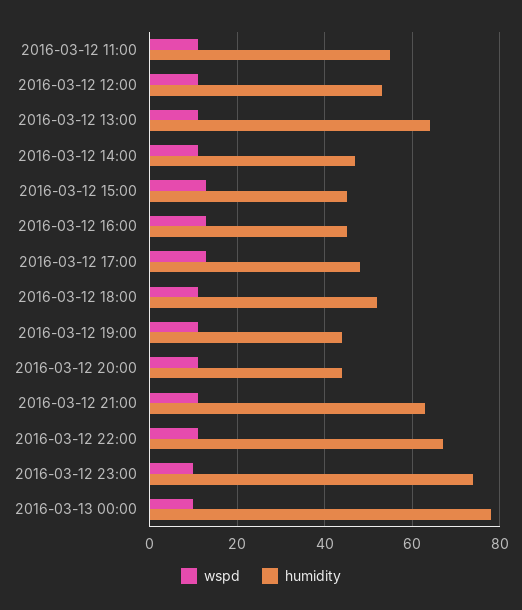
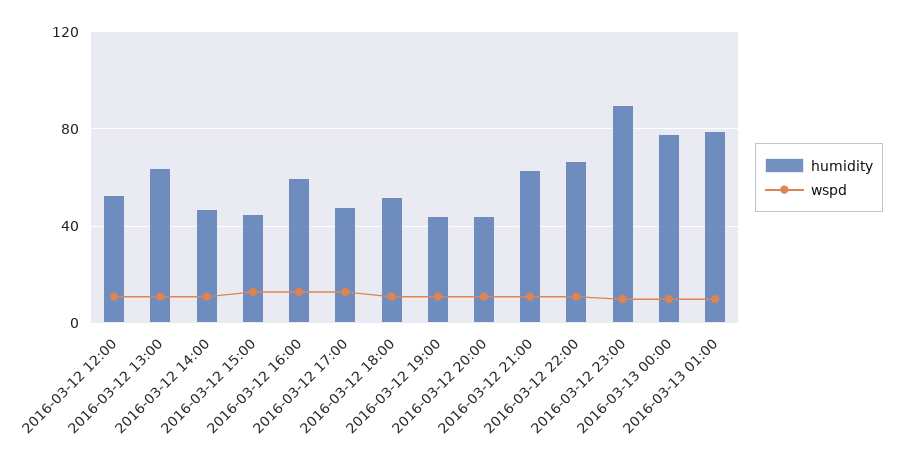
wspd, 2016-03-12 11:00: 10 -> none
humidity, 2016-03-12 11:00: 55 -> none
humidity, 2016-03-12 16:00: 45 -> 60
humidity, 2016-03-12 23:00: 75 -> 90
humidity, 2016-03-13 01:00: none -> 80
wspd, 2016-03-13 01:00: none -> 10

